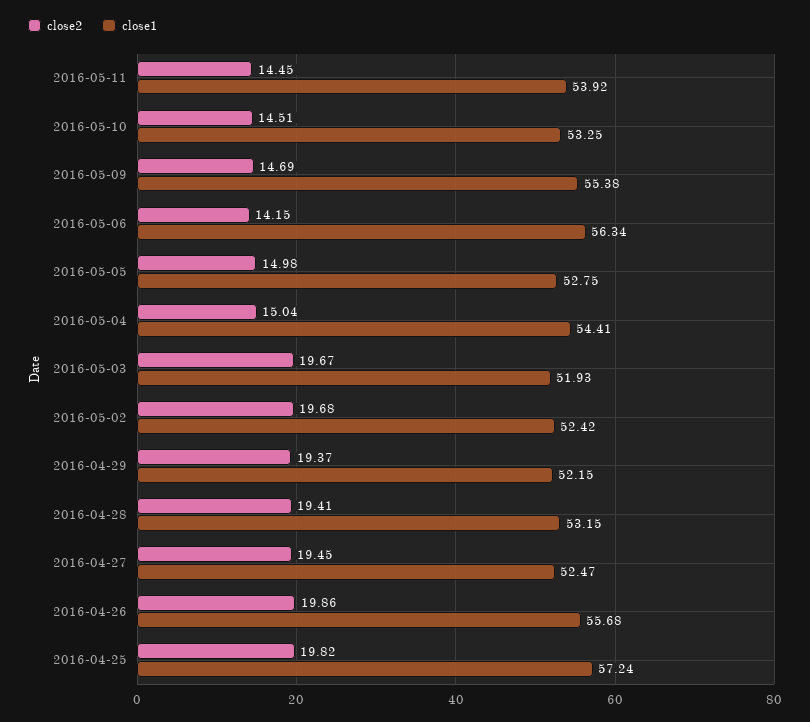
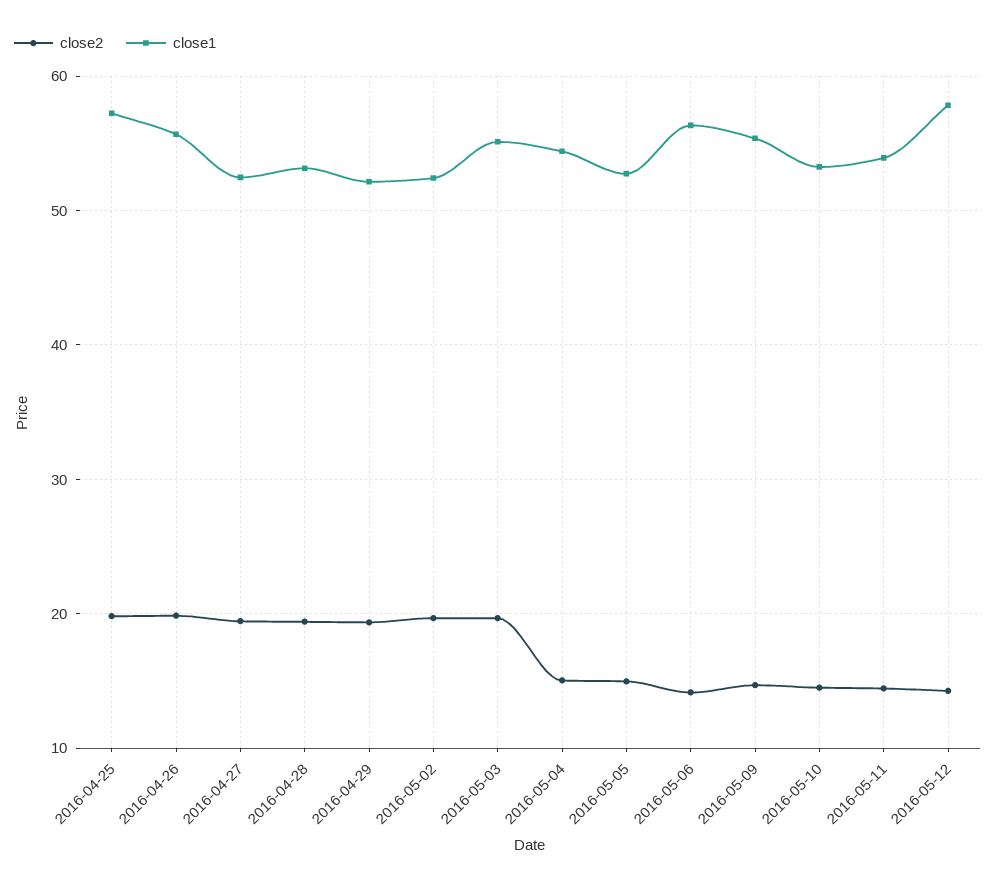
close1, 2016-05-03: 51.93 -> 55
close2, 2016-05-12: none -> 14
close1, 2016-05-12: none -> 58

